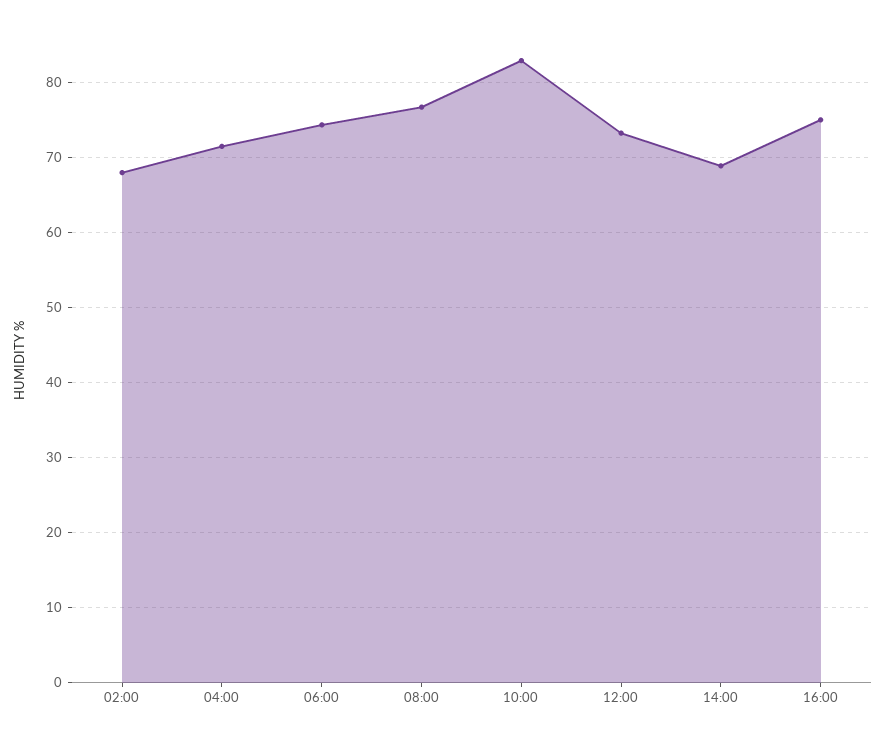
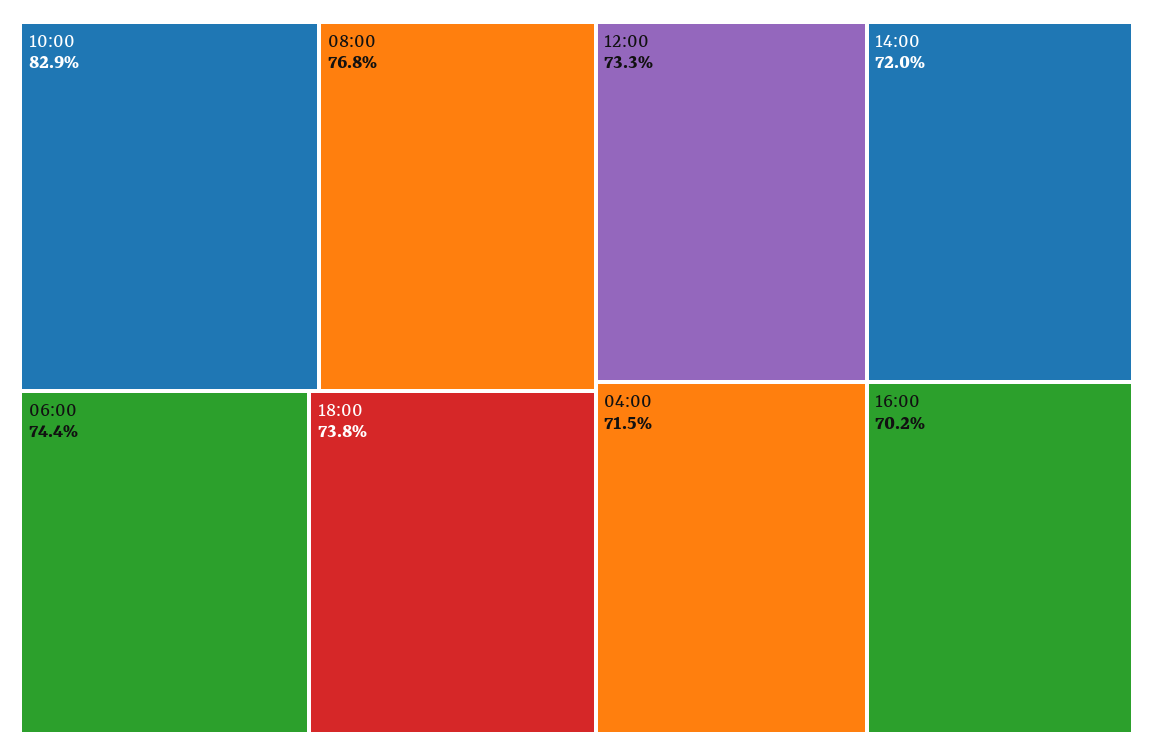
02:00: 68 -> none
14:00: 69 -> 72
16:00: 75 -> 70.2
18:00: none -> 73.8

